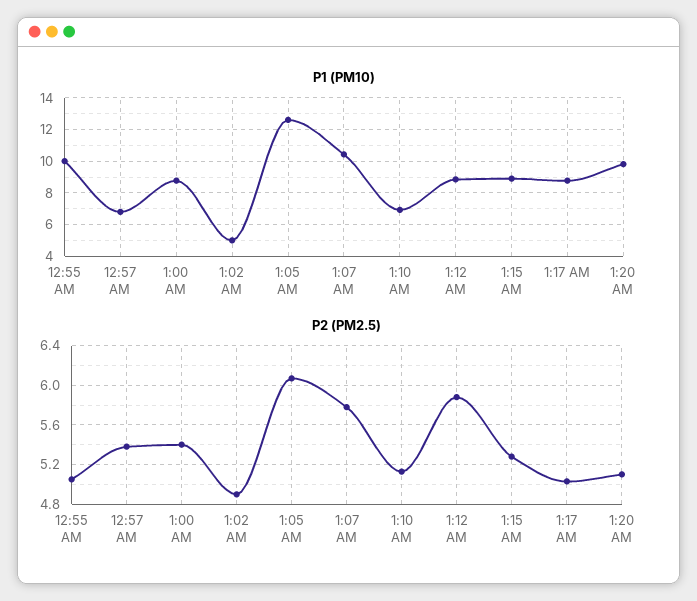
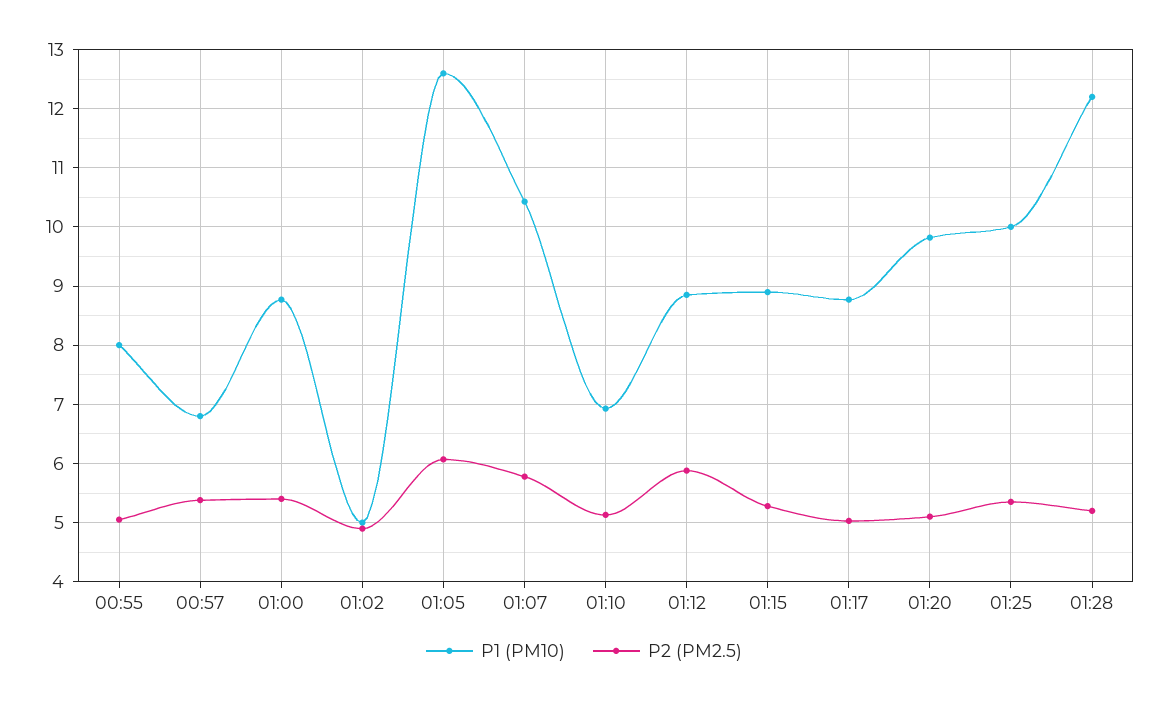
P1 (PM10), 12:55 AM: 10 -> 8
P1 (PM10), 01:25: none -> 10
P2 (PM2.5), 01:25: none -> 5.4
P1 (PM10), 01:28: none -> 12.2
P2 (PM2.5), 01:28: none -> 5.2

